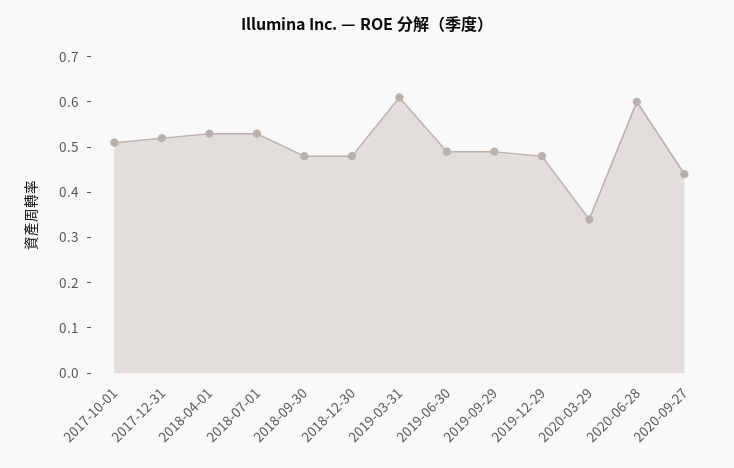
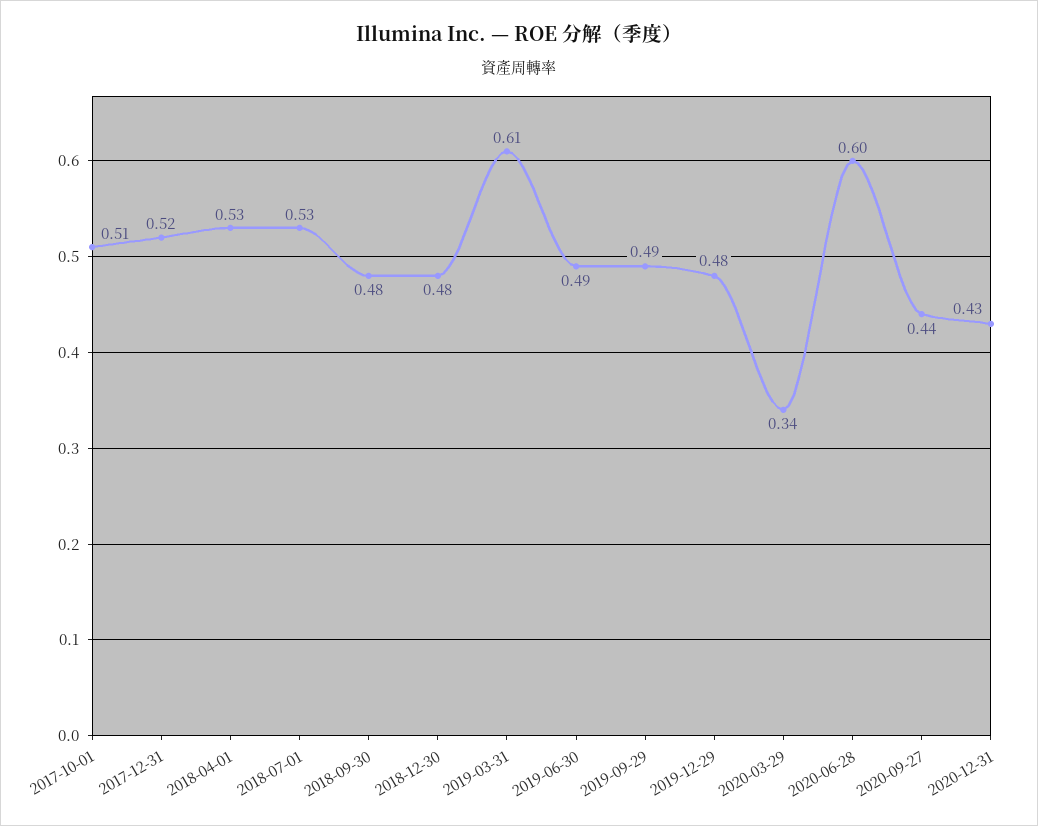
2020-12-31: none -> 0.43

